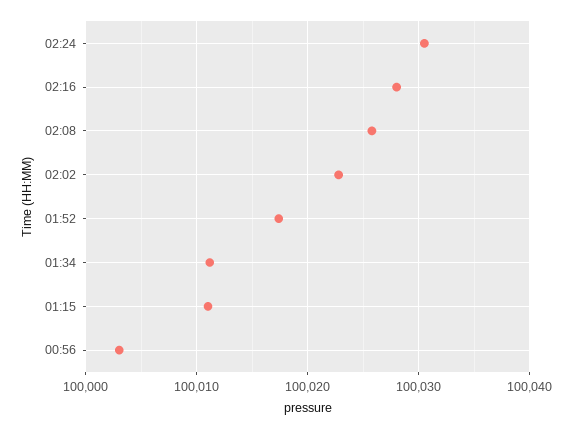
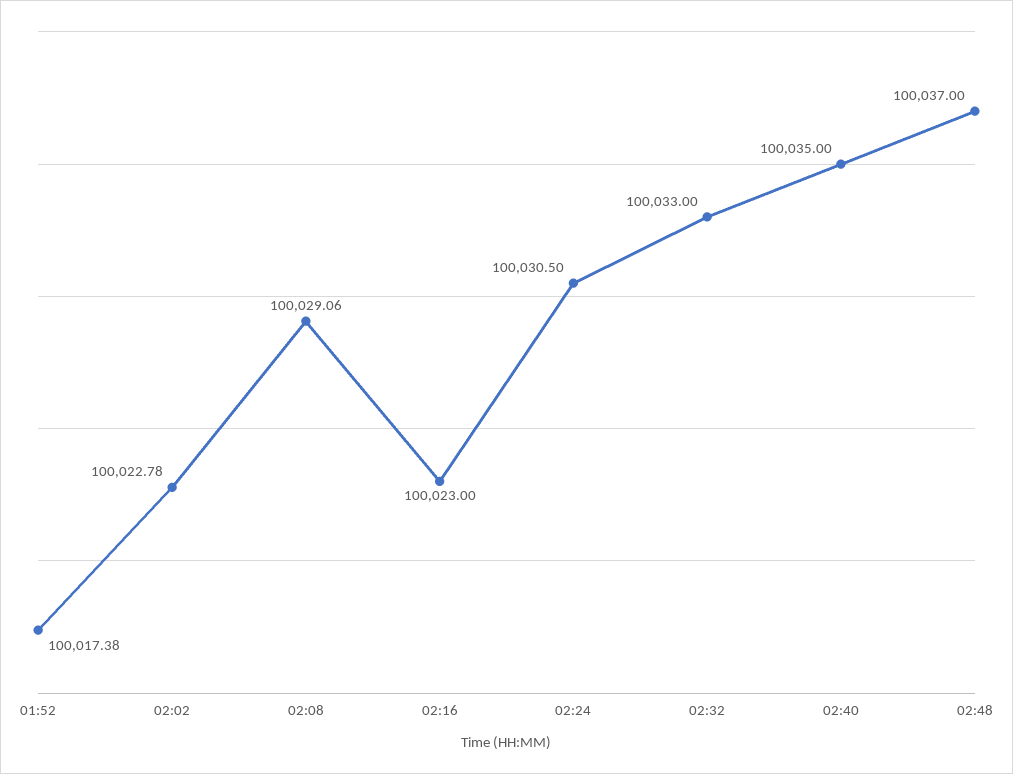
02:16: 100028 -> 100023
02:08: 100026 -> 100029.06
01:34: 100011 -> none
01:15: 100011 -> none
00:56: 100003 -> none
02:32: none -> 100033
02:40: none -> 100035
02:48: none -> 100037

